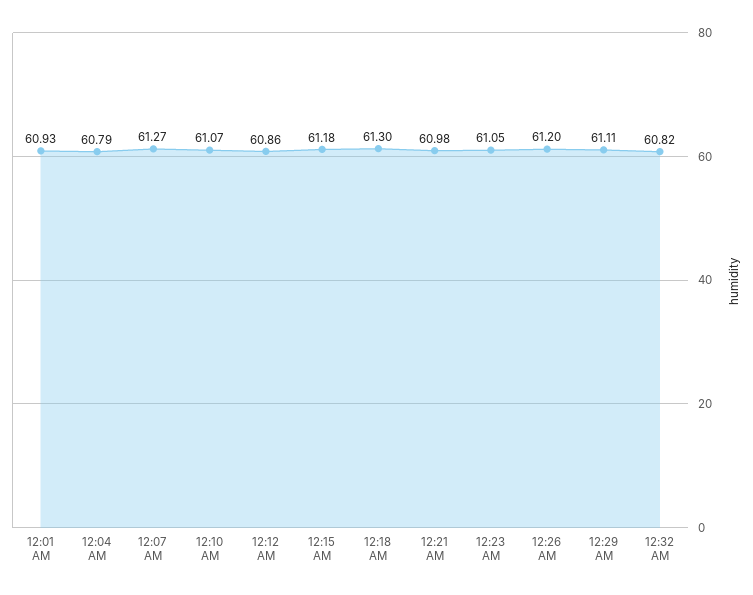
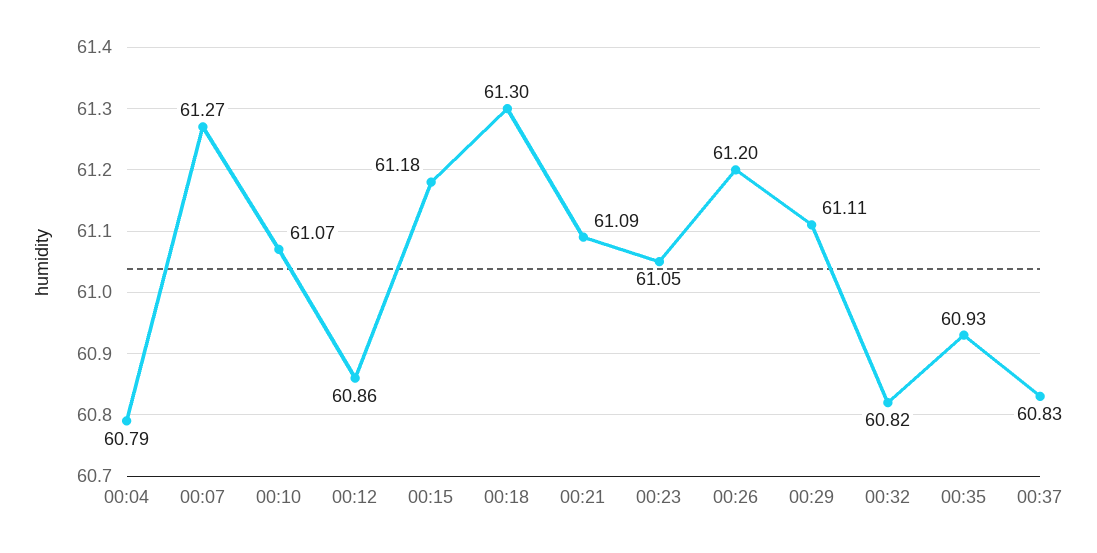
12:01 AM: 60.93 -> none
12:21 AM: 60.98 -> 61.09
00:35: none -> 60.93
00:37: none -> 60.83

